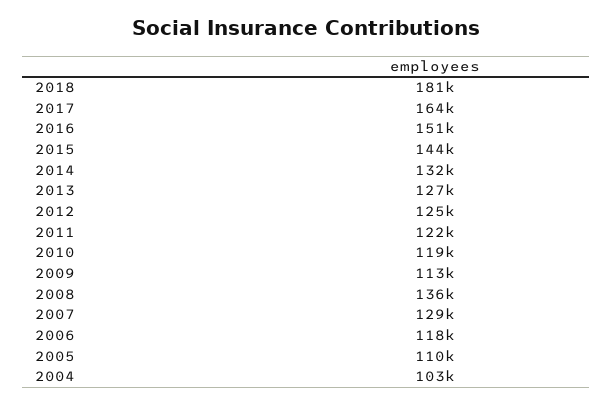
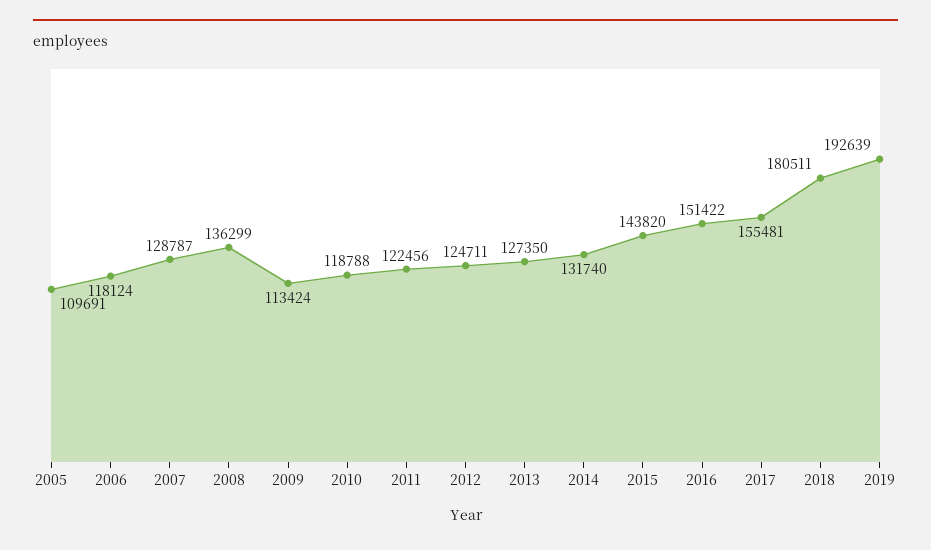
2017: 164000 -> 155481
2004: 103000 -> none
2019: none -> 192639

